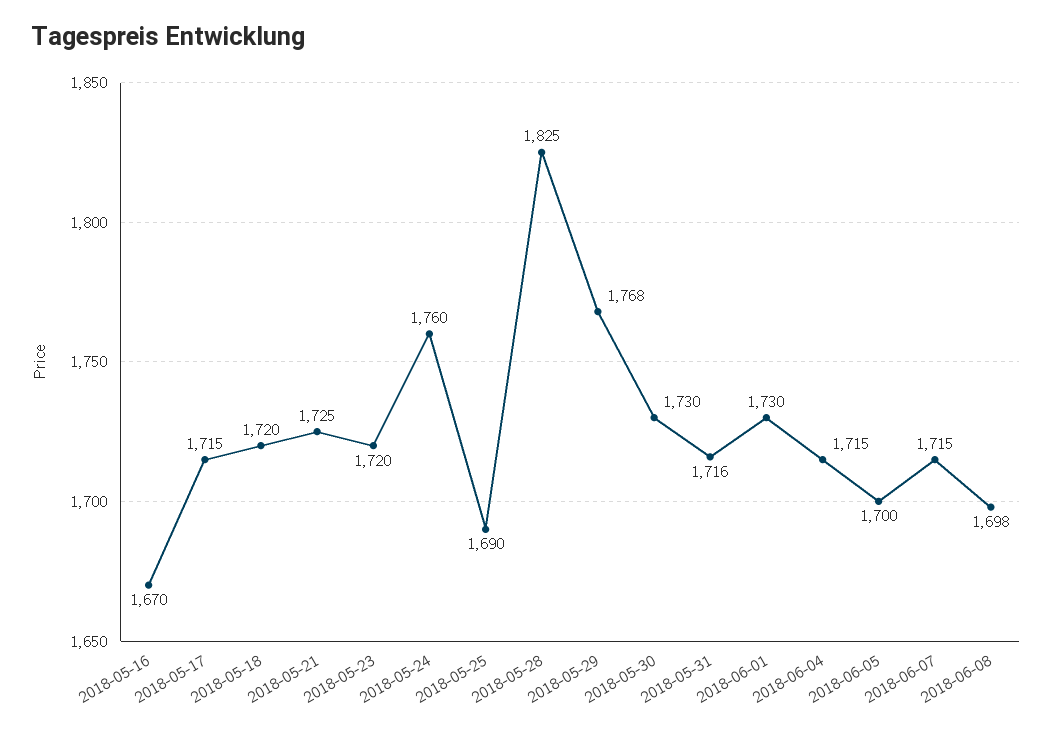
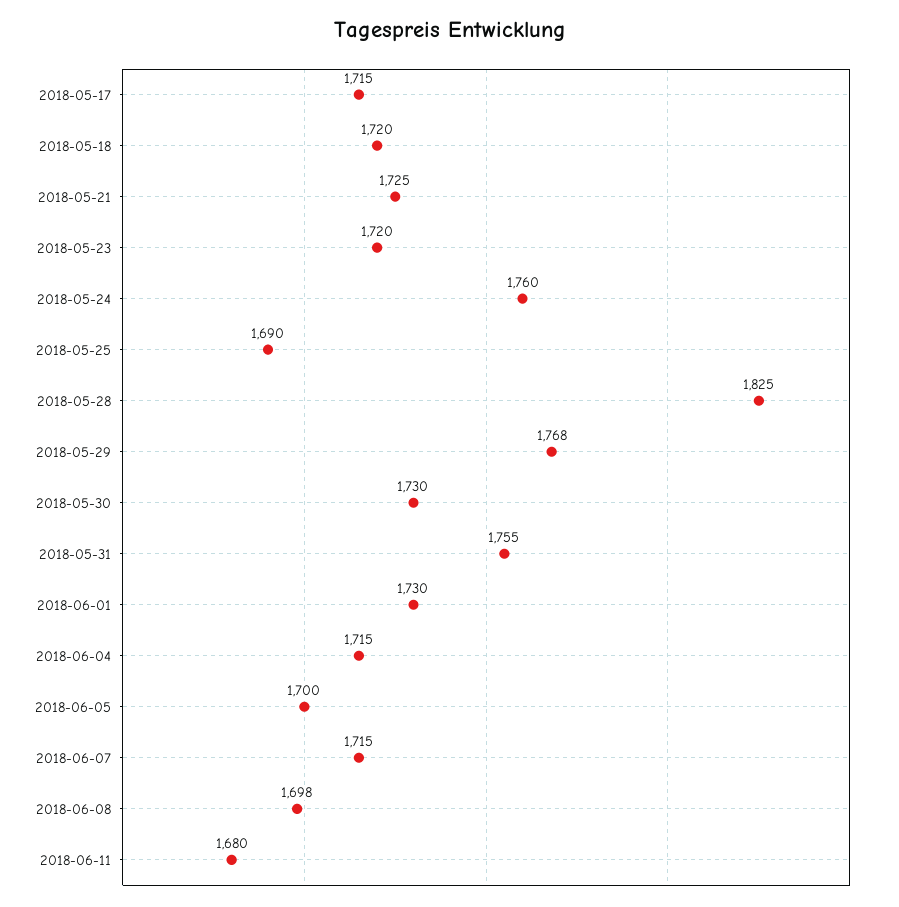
2018-05-16: 1670 -> none
2018-05-31: 1716 -> 1755
2018-06-11: none -> 1680

